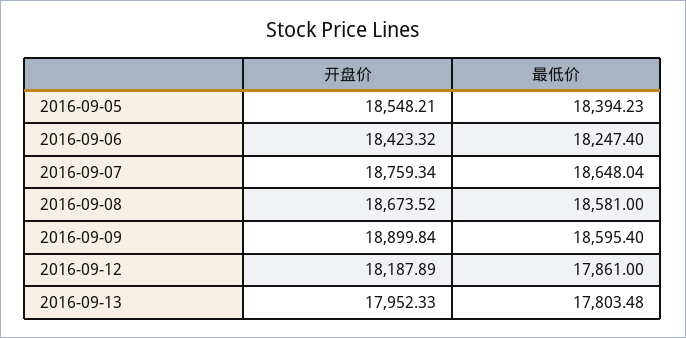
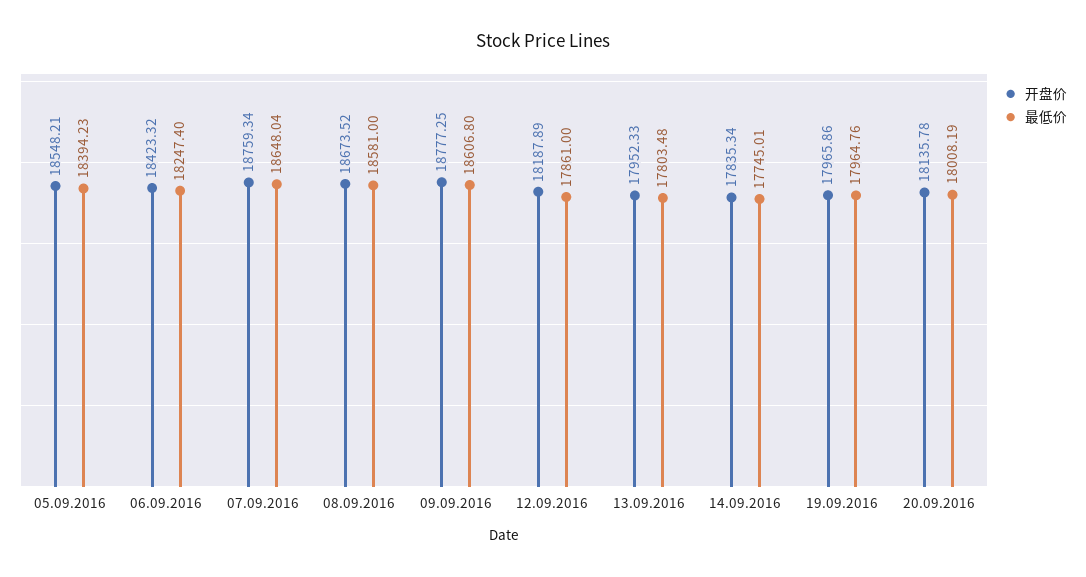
开盘价, 2016-09-09: 18899.84 -> 18777.25
最低价, 2016-09-09: 18595.4 -> 18606.8
开盘价, 14.09.2016: none -> 17835.34
最低价, 14.09.2016: none -> 17745.01
开盘价, 19.09.2016: none -> 17965.86
最低价, 19.09.2016: none -> 17964.76
开盘价, 20.09.2016: none -> 18135.78
最低价, 20.09.2016: none -> 18008.19

